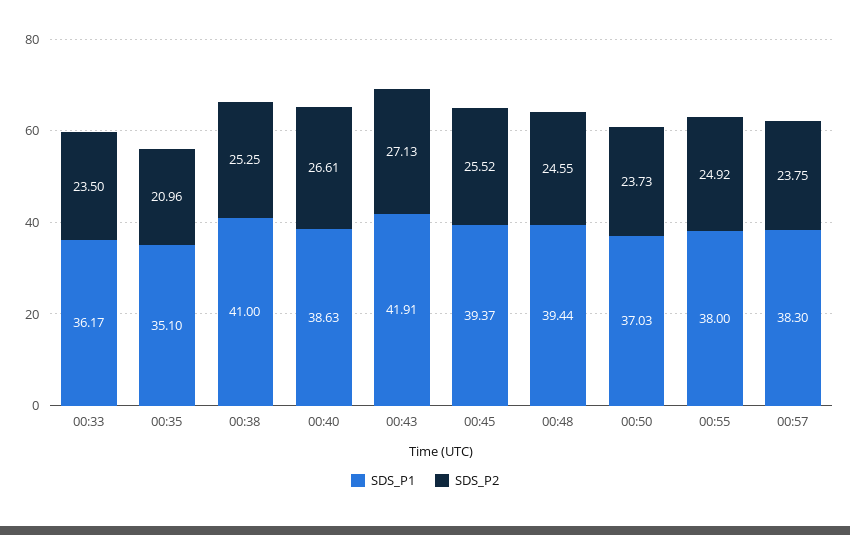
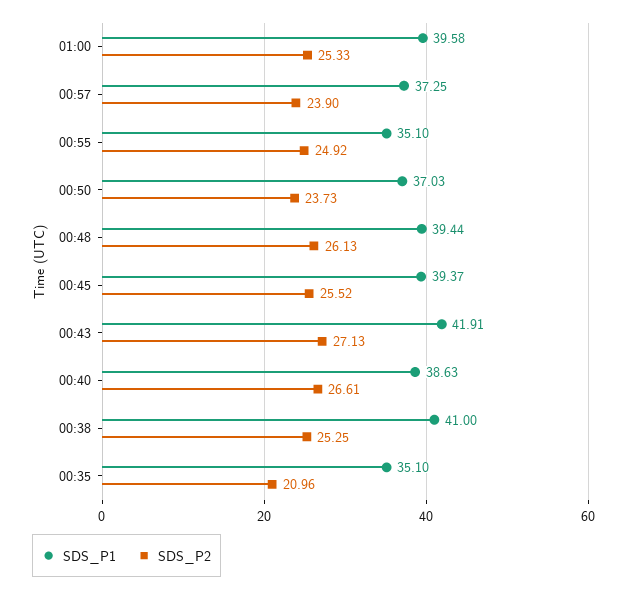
SDS_P1, 00:33: 36.17 -> none
SDS_P2, 00:33: 23.5 -> none
SDS_P2, 00:48: 24.55 -> 26.13
SDS_P1, 00:55: 38 -> 35.1
SDS_P1, 00:57: 38.3 -> 37.25
SDS_P2, 00:57: 23.75 -> 23.9
SDS_P1, 01:00: none -> 39.58
SDS_P2, 01:00: none -> 25.33

